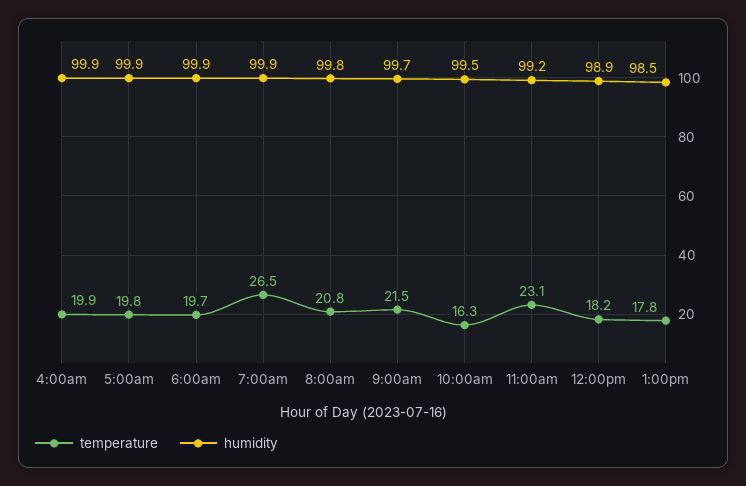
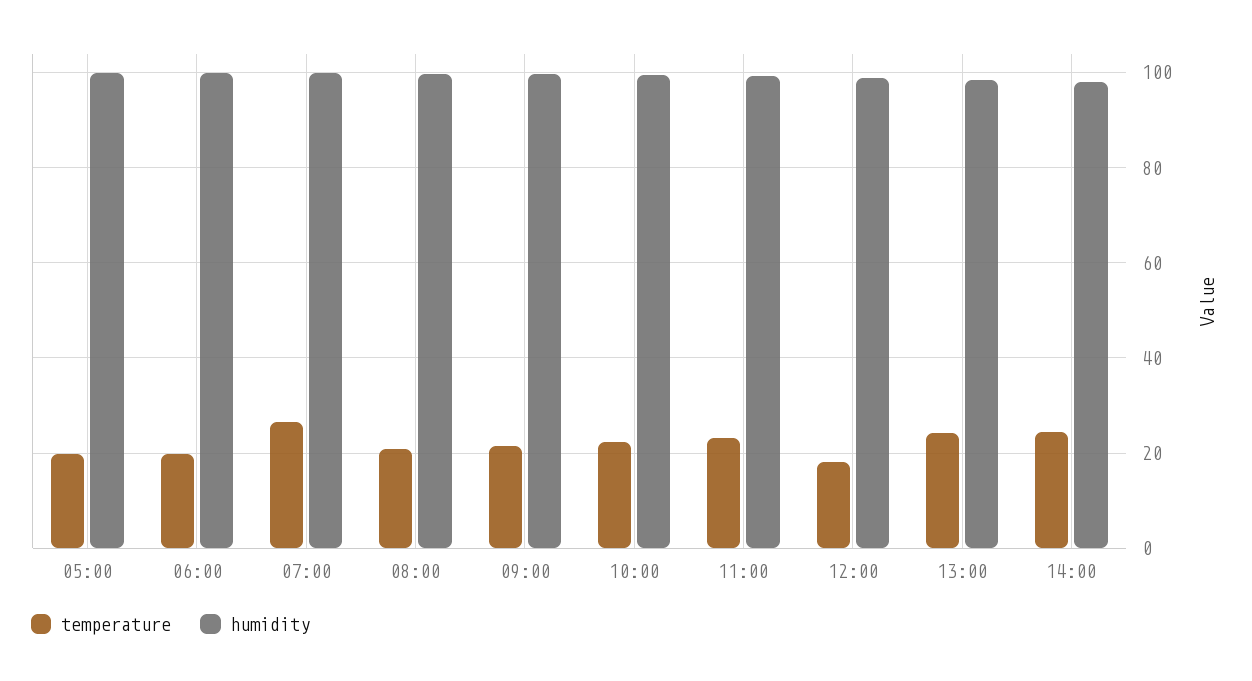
temperature, 4:00am: 19.9 -> none
humidity, 4:00am: 99.9 -> none
temperature, 10:00am: 16.3 -> 22
temperature, 1:00pm: 17.8 -> 24
temperature, 14:00: none -> 24
humidity, 14:00: none -> 98

